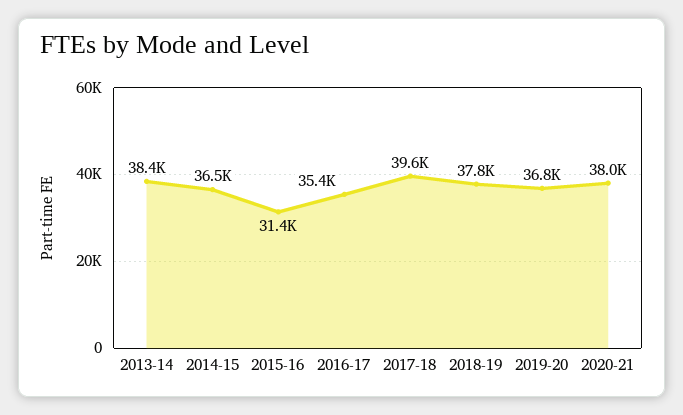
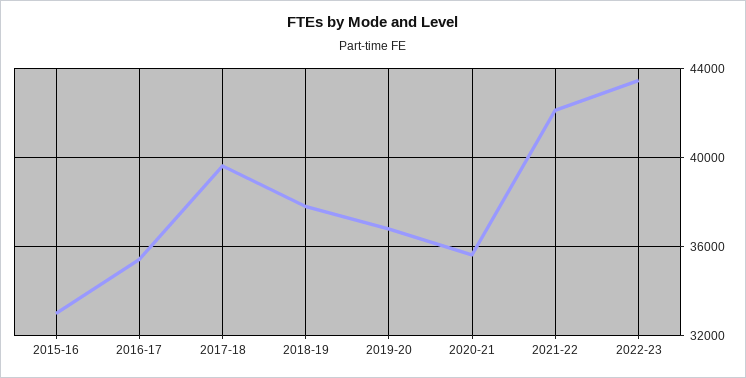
2013-14: 38400 -> none
2014-15: 36500 -> none
2015-16: 31400 -> 33000
2020-21: 38000 -> 35500
2021-22: none -> 42000
2022-23: none -> 43500

